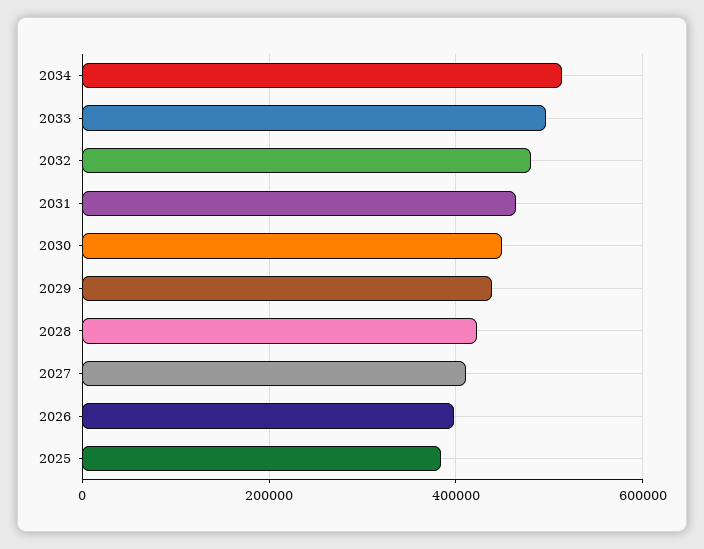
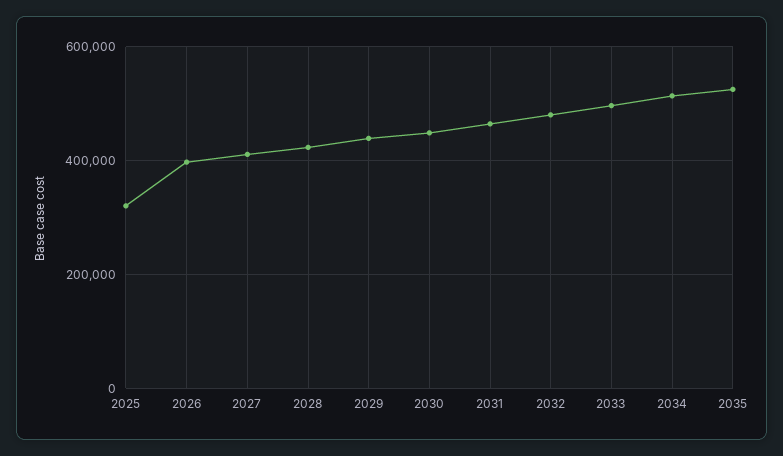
2025: 380000 -> 320000
2035: none -> 520000

